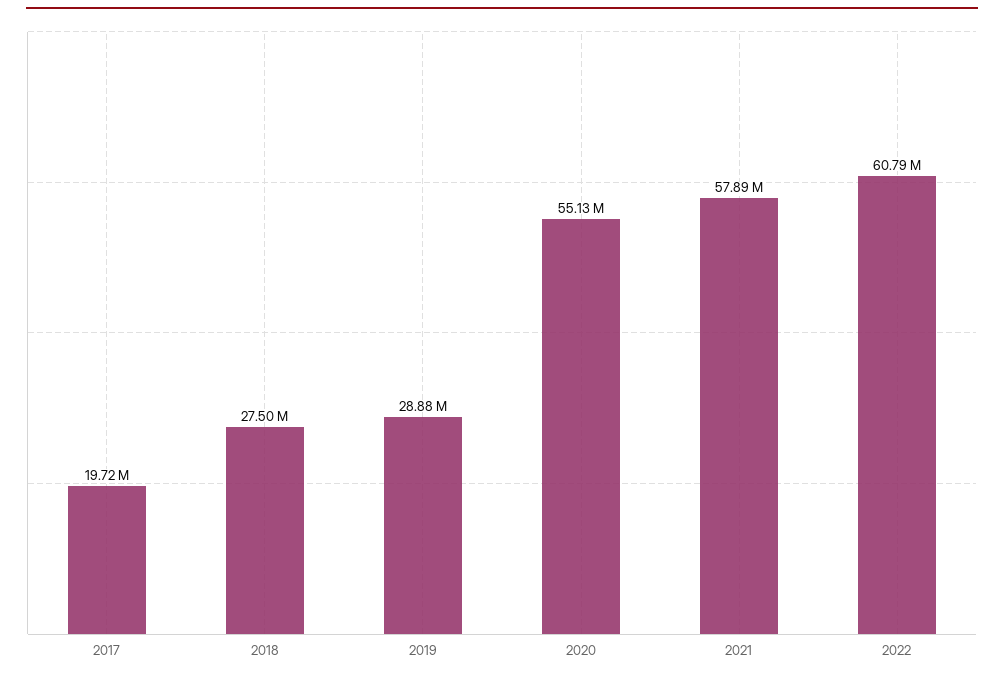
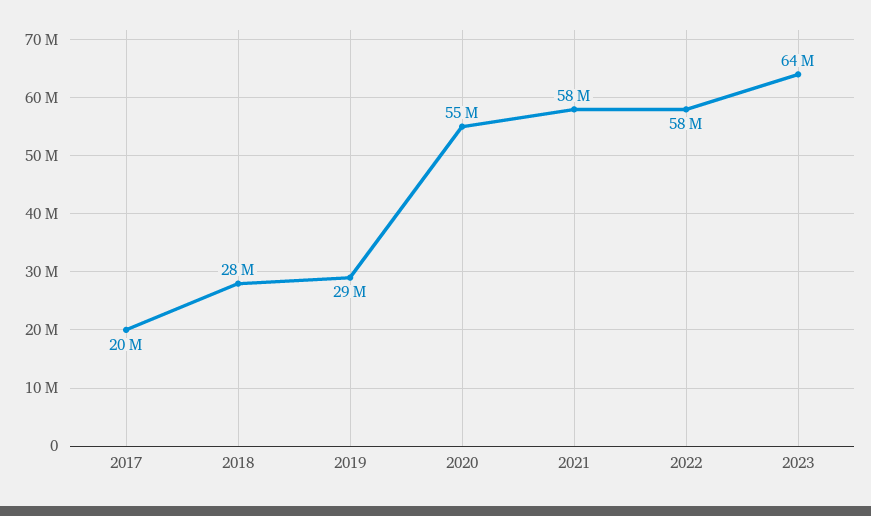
2022: 60790000 -> 58000000
2023: none -> 64000000

